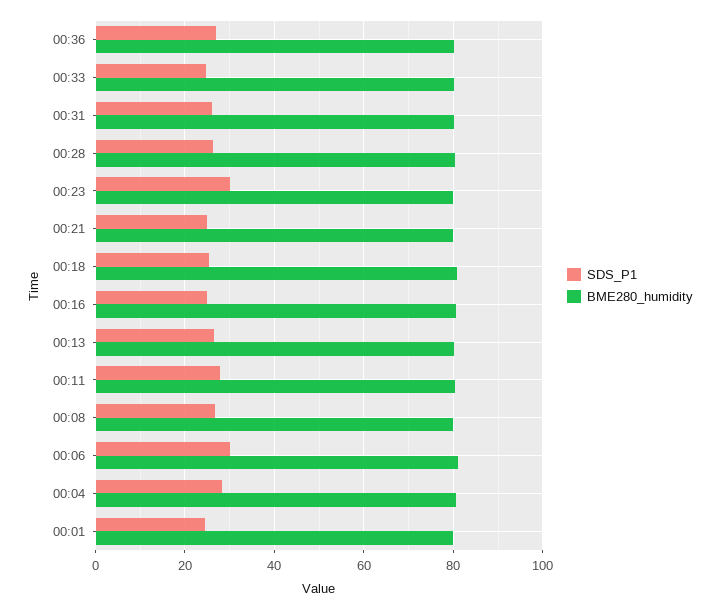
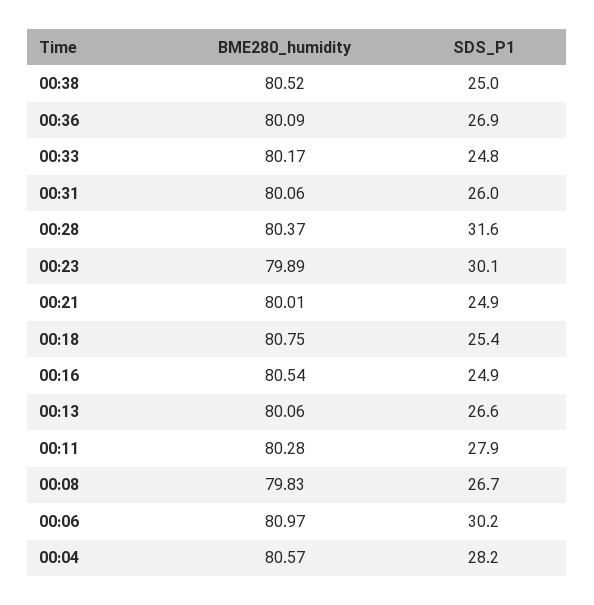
SDS_P1, 00:28: 26 -> 31.6
SDS_P1, 00:01: 24 -> none
BME280_humidity, 00:01: 80 -> none
BME280_humidity, 00:38: none -> 80.52
SDS_P1, 00:38: none -> 25

